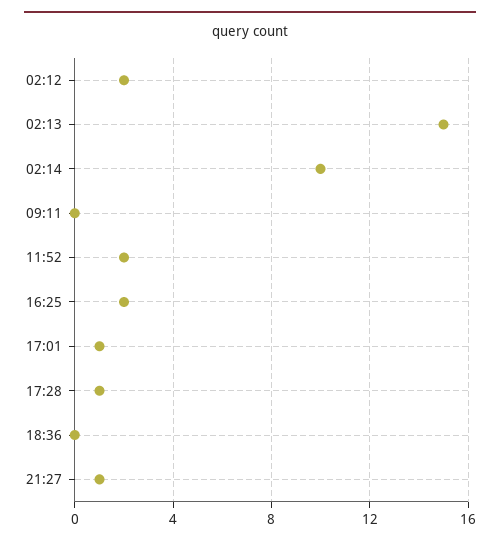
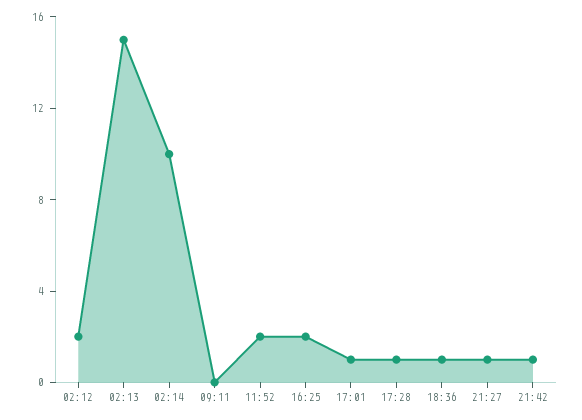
18:36: 0 -> 1
21:42: none -> 1

